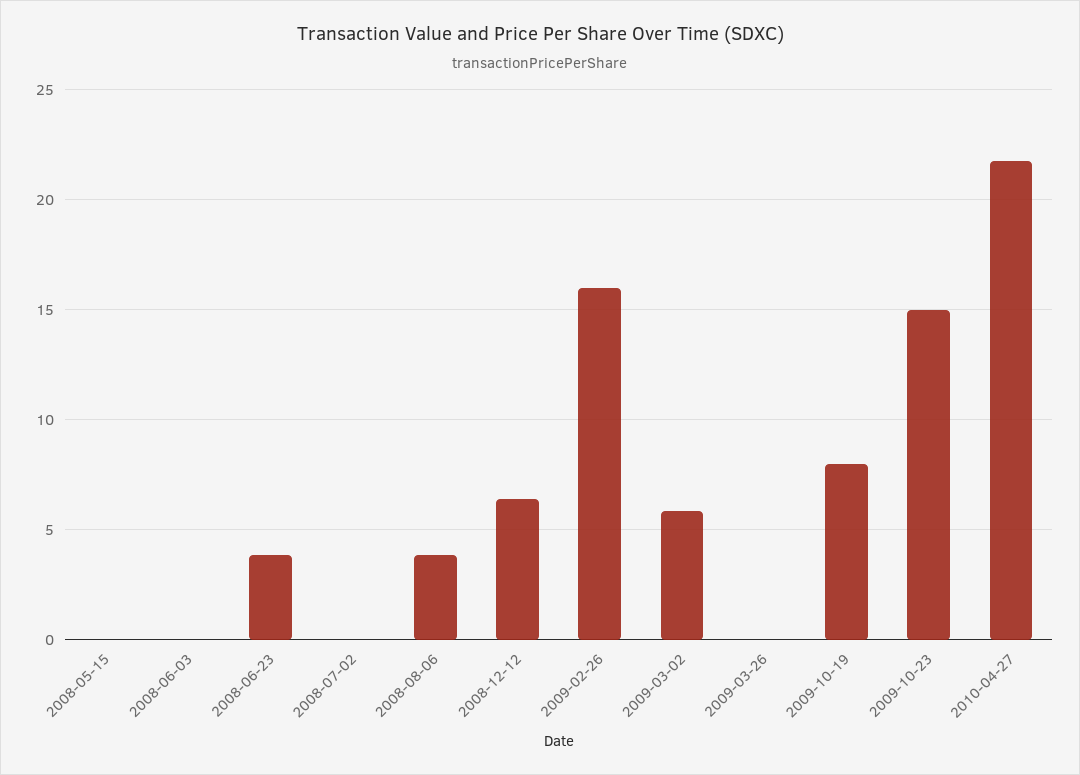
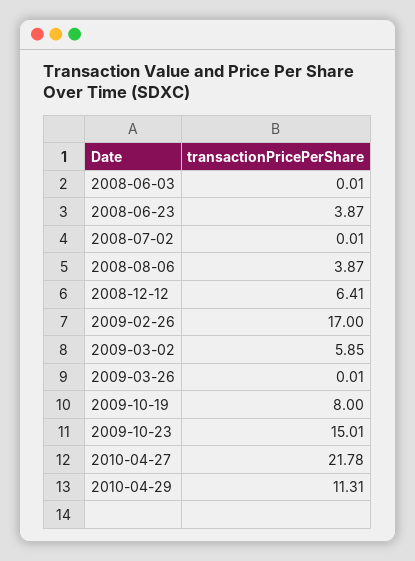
2008-05-15: 0 -> none
2009-02-26: 16 -> 17
2010-04-29: none -> 11.31

